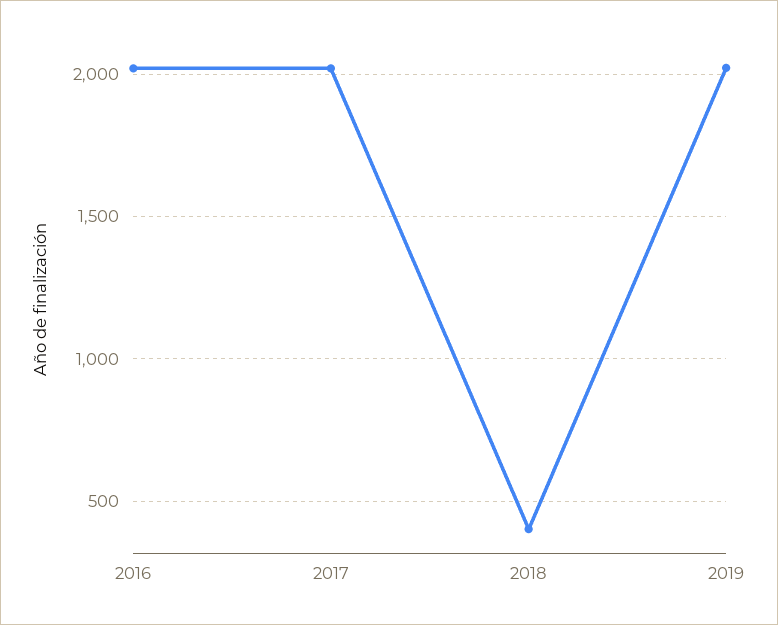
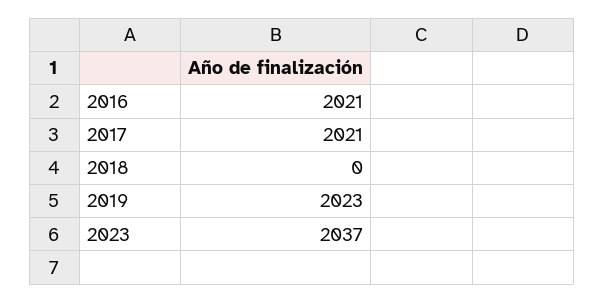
2018: 400 -> 0
2023: none -> 2037

